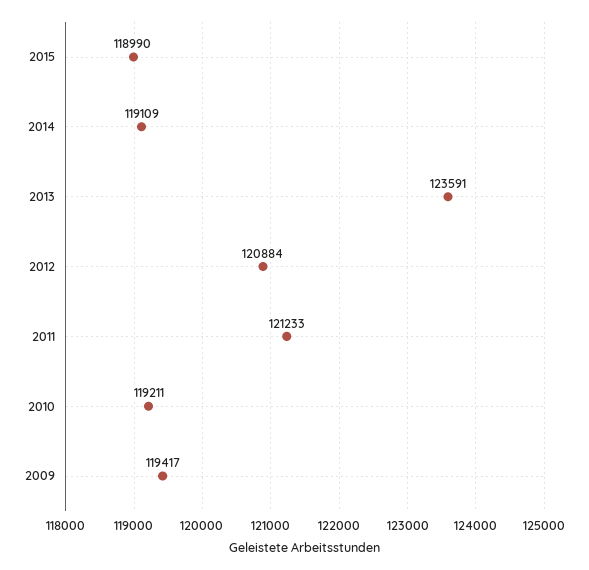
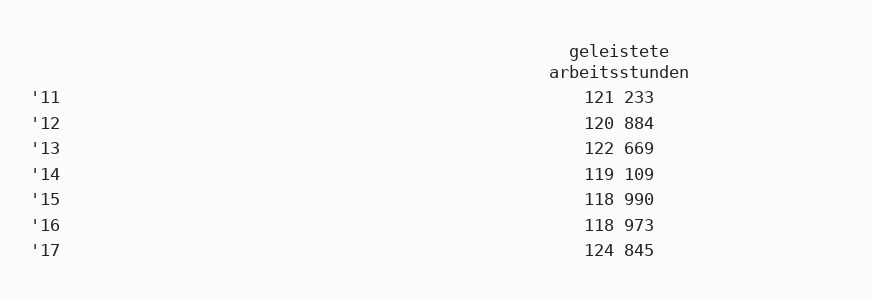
2013: 123591 -> 122669
2010: 119211 -> none
2009: 119417 -> none
'16: none -> 118973
'17: none -> 124845

